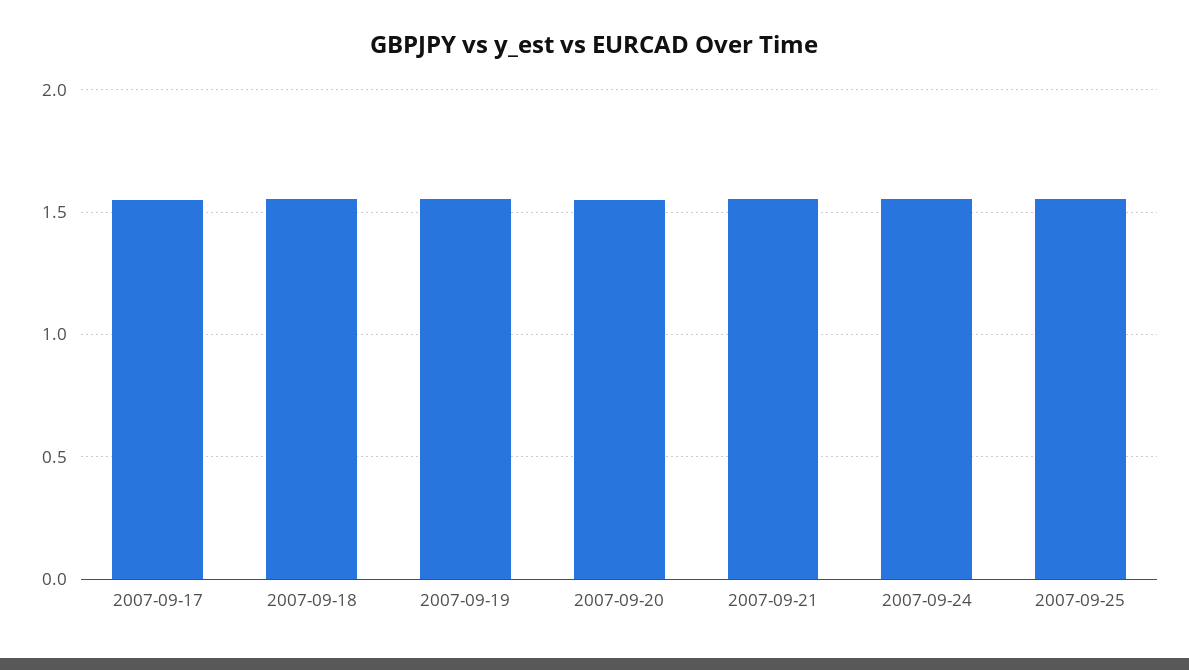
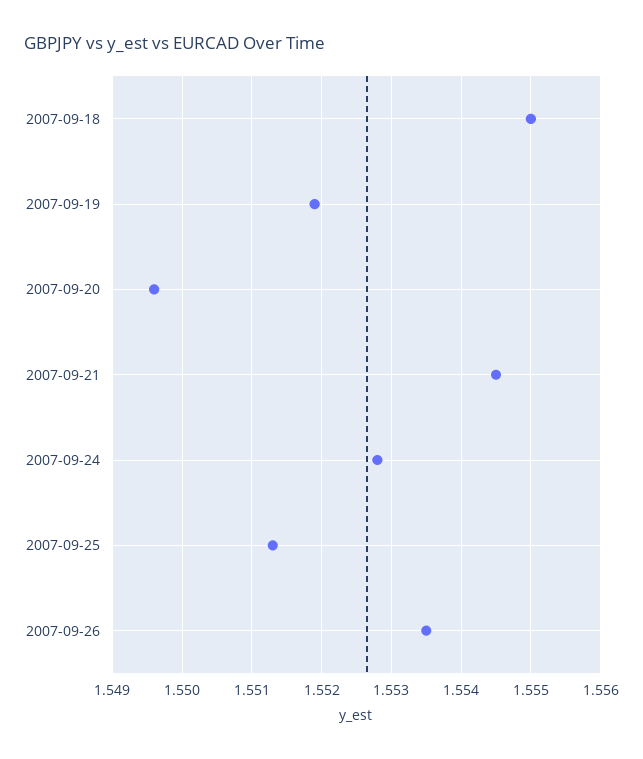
2007-09-17: 1.55 -> none
2007-09-26: none -> 1.5535

